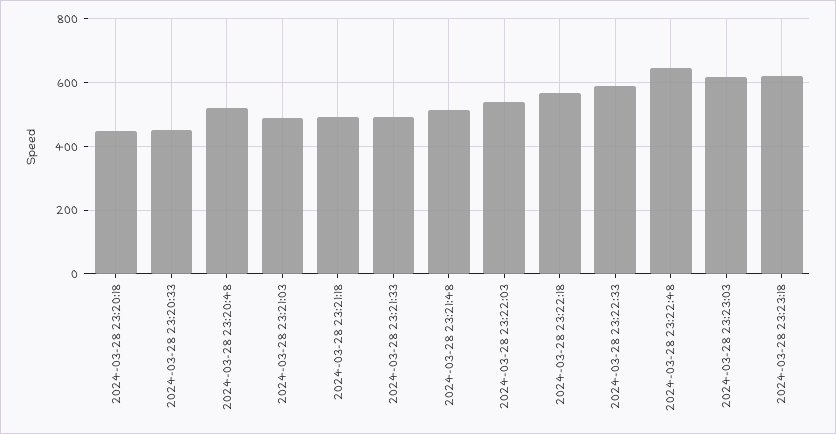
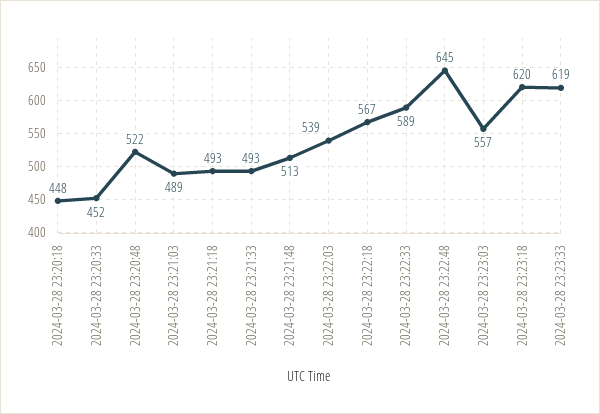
2024-03-28 23:23:03: 620 -> 557
2024-03-28 23:23:33: none -> 619

